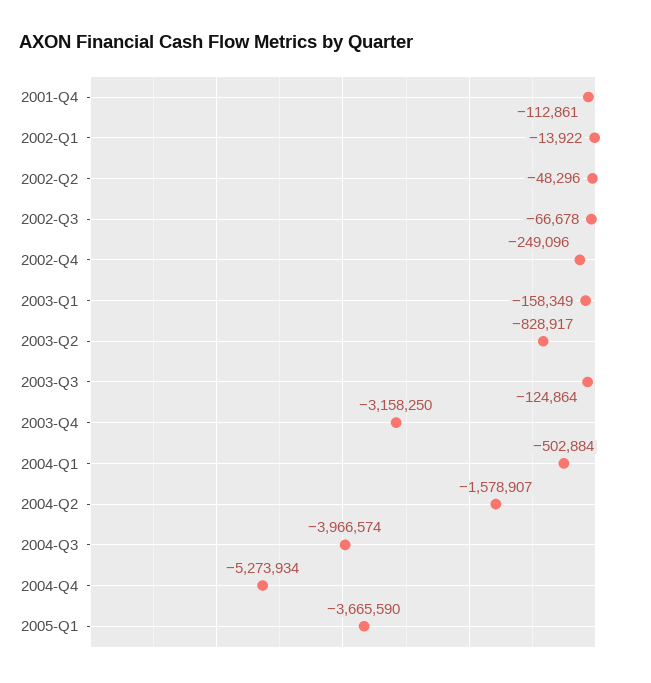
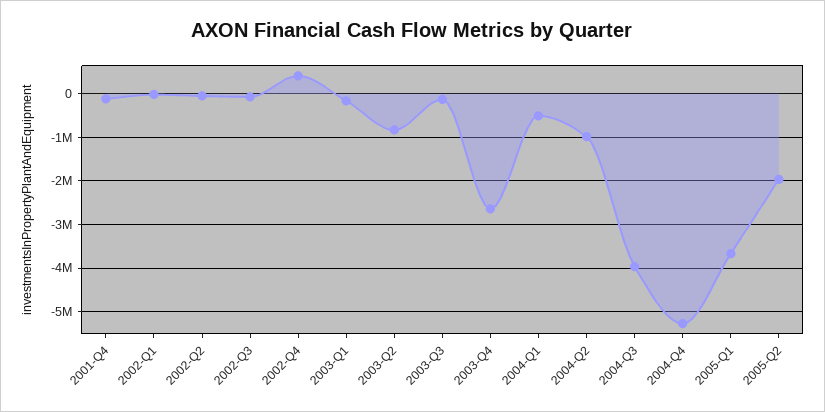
2002-Q4: -249096 -> 400000
2003-Q4: -3158250 -> -2600000
2004-Q2: -1578907 -> -1000000
2005-Q2: none -> -2000000

